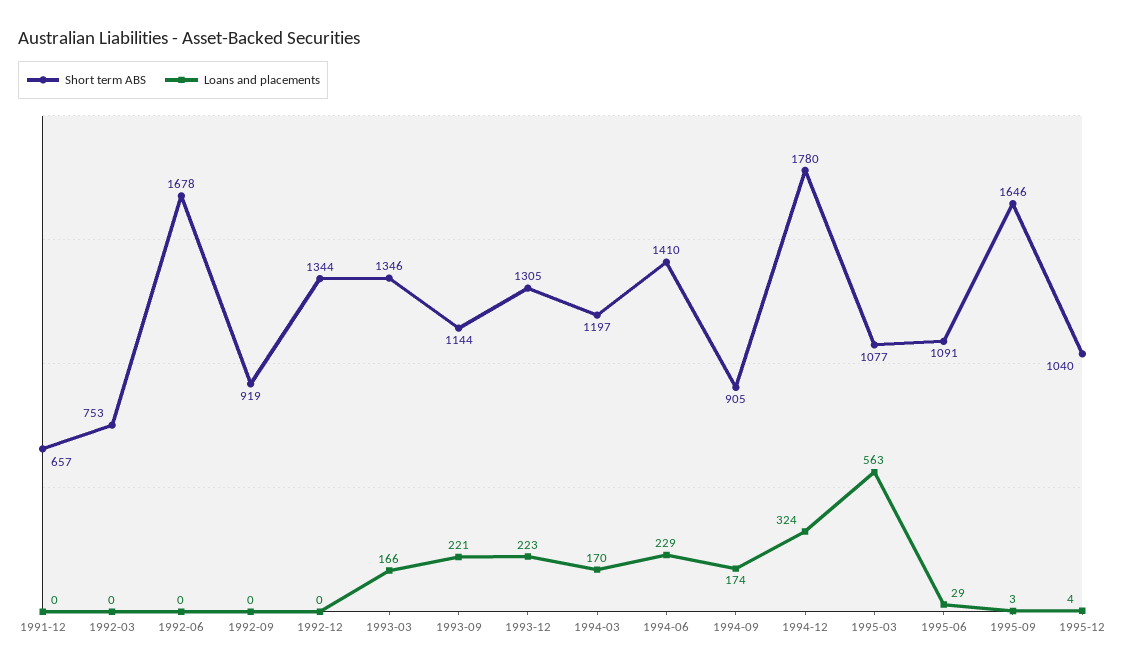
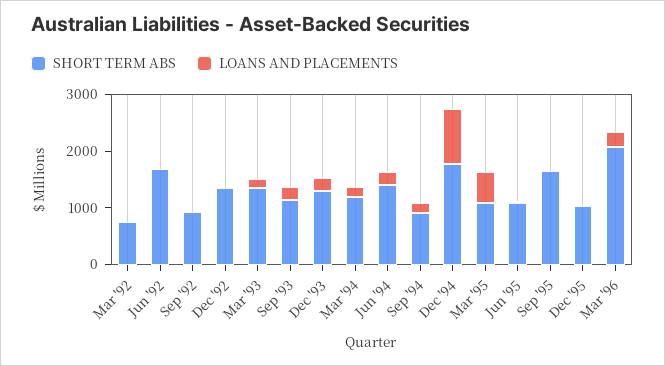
Short term ABS, 1991-12: 657 -> none
Loans and placements, 1991-12: 0 -> none
Loans and placements, 1994-12: 324 -> 1000
Short term ABS, Mar '96: none -> 2000
Loans and placements, Mar '96: none -> 200

